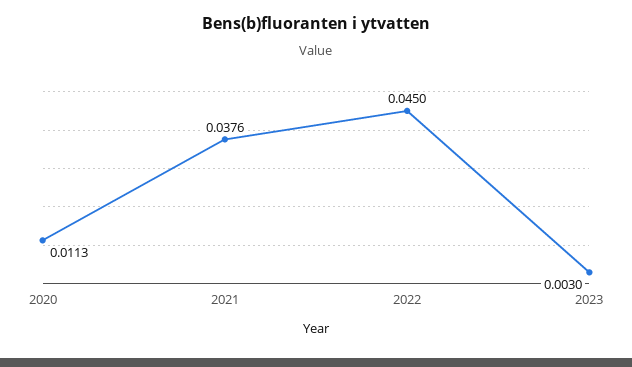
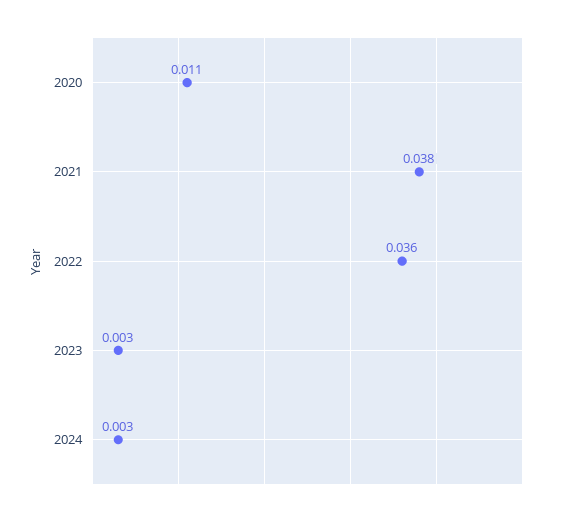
2022: 0.045 -> 0.036
2024: none -> 0.003

